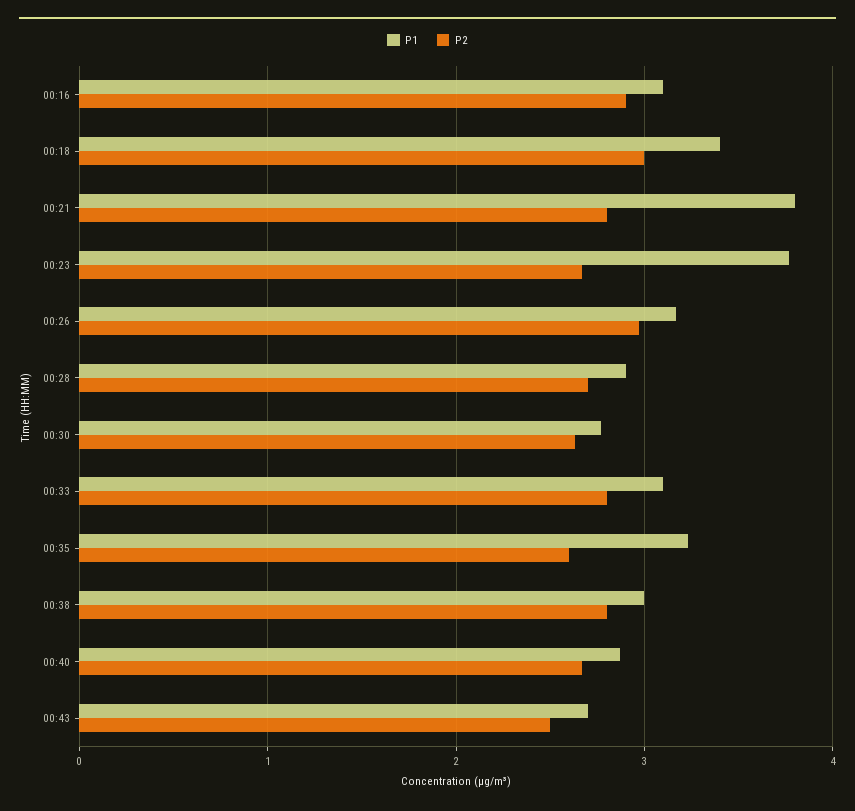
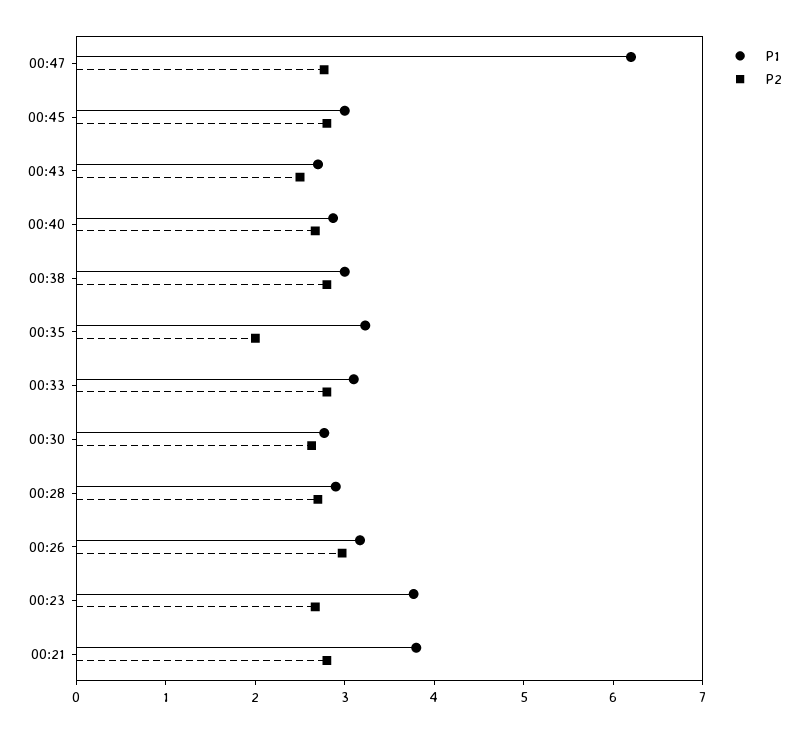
P1, 00:16: 3.1 -> none
P2, 00:16: 2.9 -> none
P1, 00:18: 3.4 -> none
P2, 00:18: 3 -> none
P2, 00:35: 2.6 -> 2
P1, 00:47: none -> 6.2
P2, 00:47: none -> 2.8
P1, 00:45: none -> 3
P2, 00:45: none -> 2.8

